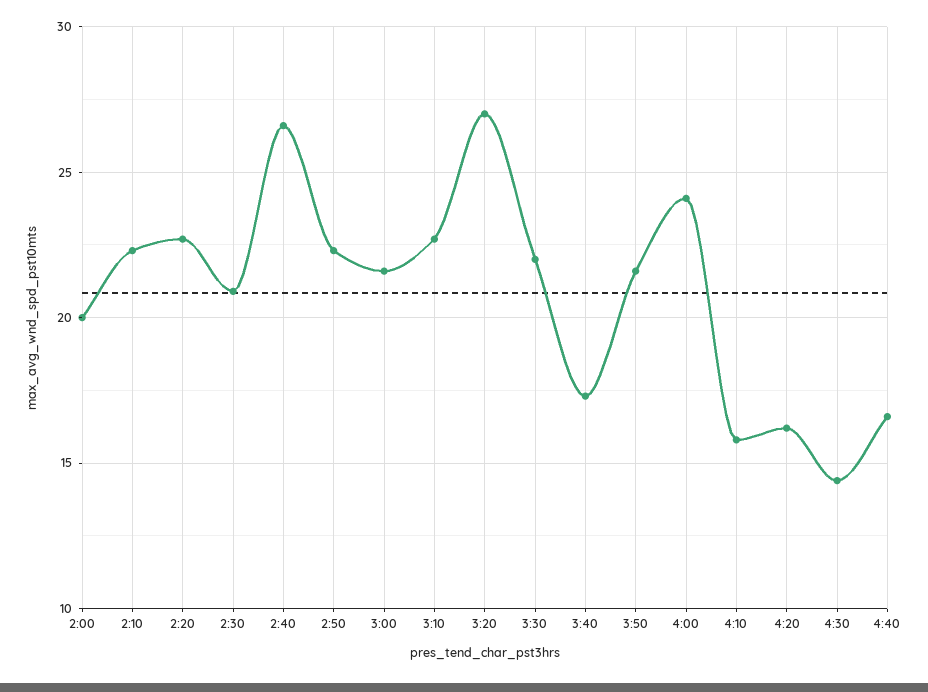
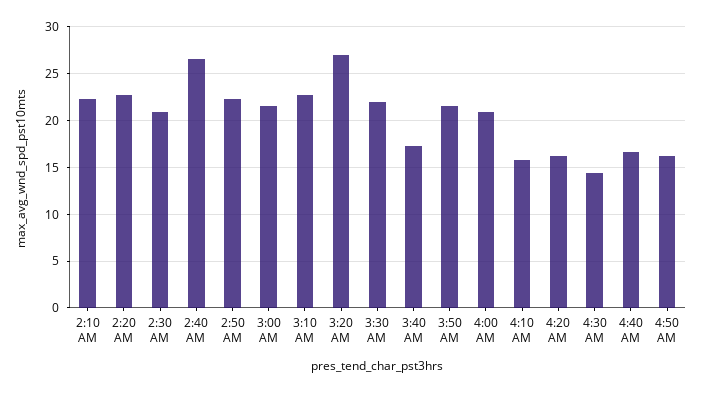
2:00: 20 -> none
4:00: 24 -> 21
4:50 AM: none -> 16

